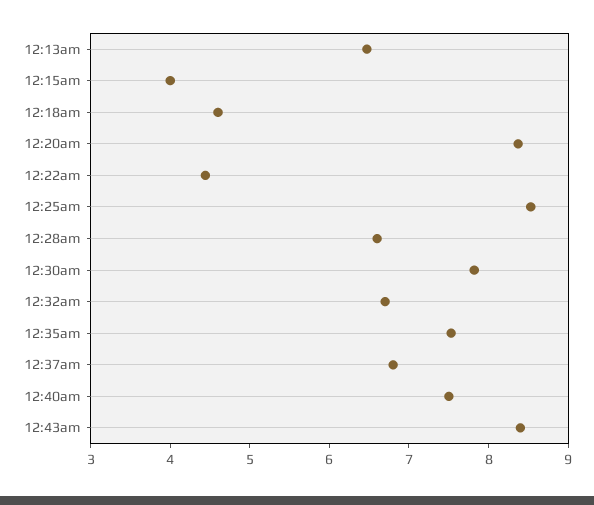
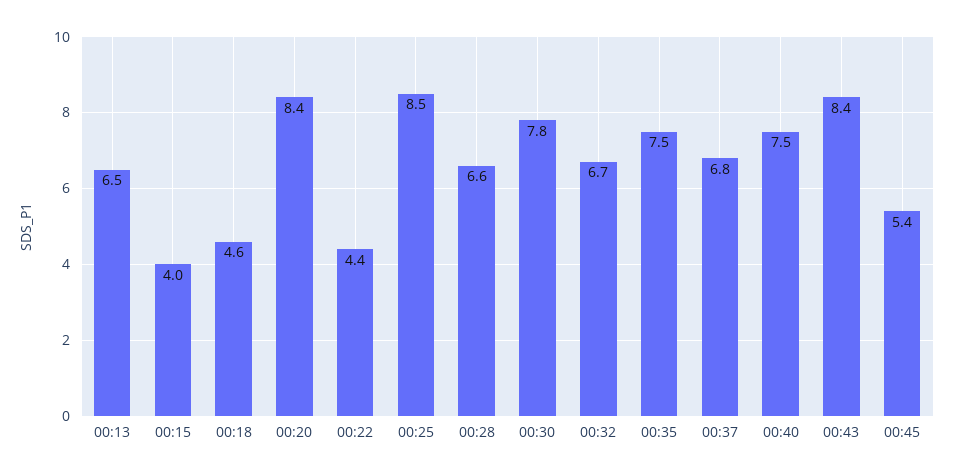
00:45: none -> 5.4

